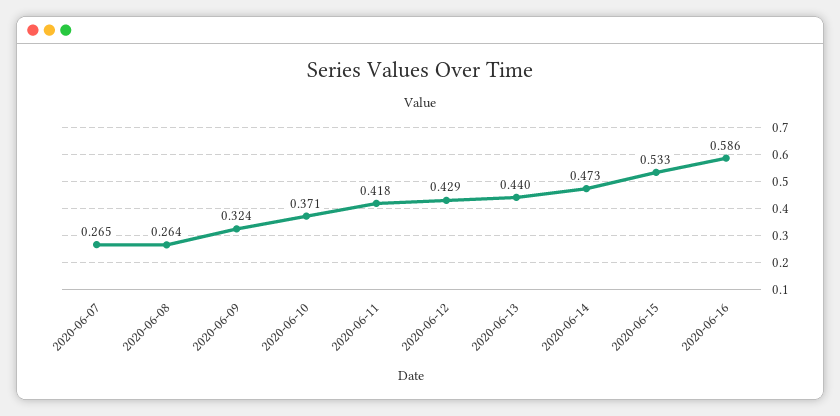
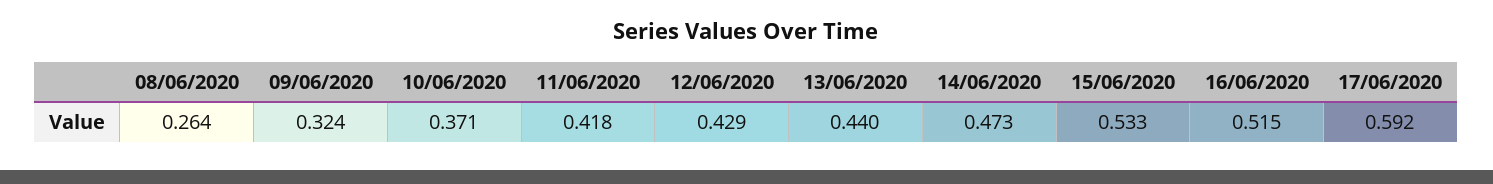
2020-06-07: 0.265 -> none
2020-06-16: 0.586 -> 0.515
17/06/2020: none -> 0.592

